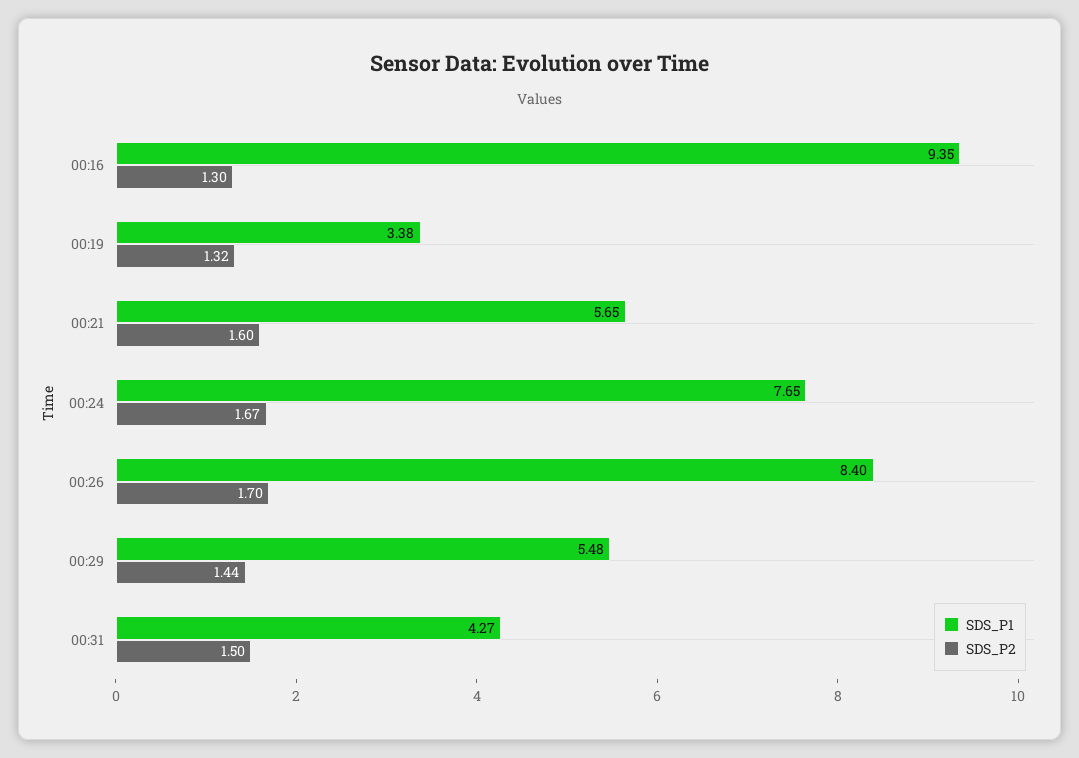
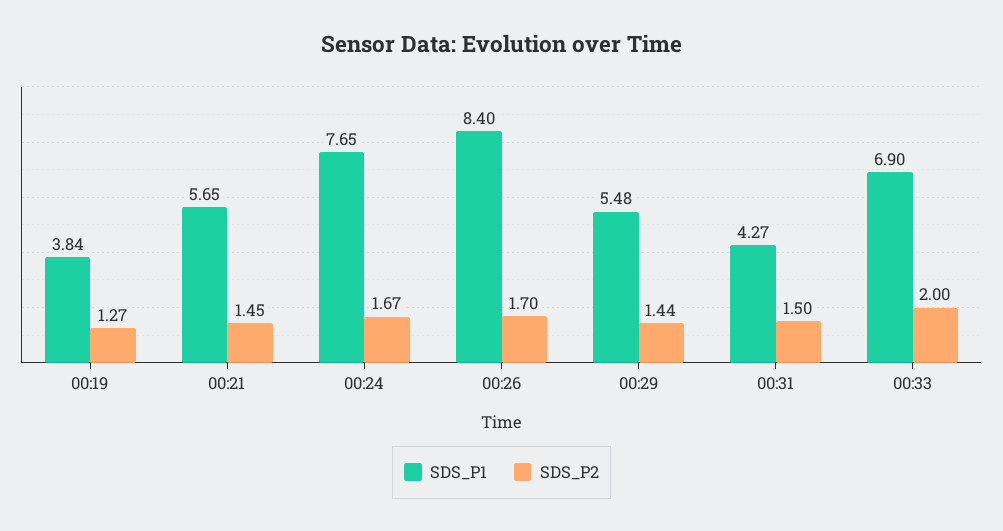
SDS_P1, 00:16: 9.35 -> none
SDS_P2, 00:16: 1.3 -> none
SDS_P1, 00:19: 3.38 -> 3.84
SDS_P2, 00:19: 1.32 -> 1.27
SDS_P2, 00:21: 1.6 -> 1.45
SDS_P1, 00:33: none -> 6.9
SDS_P2, 00:33: none -> 2

